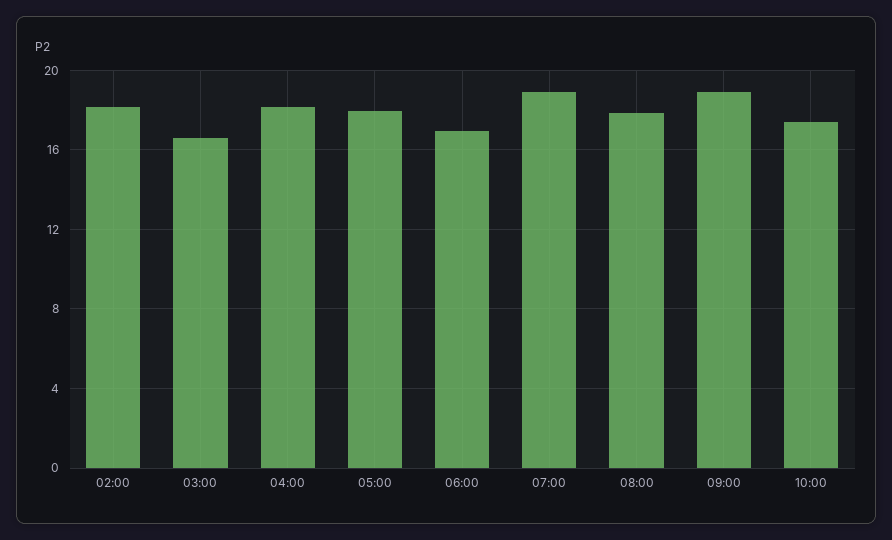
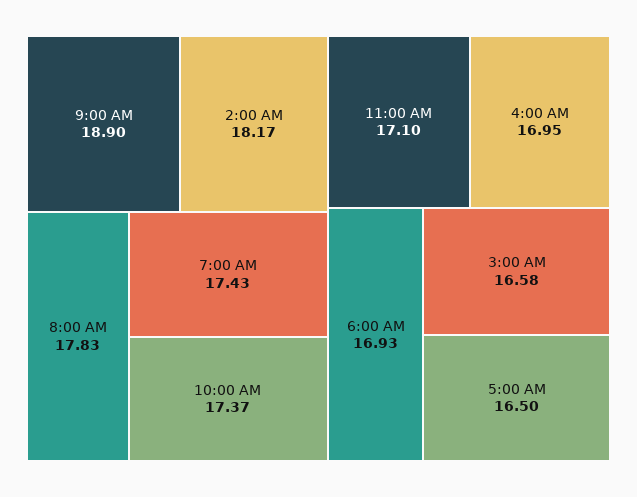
04:00: 18 -> 16.95
05:00: 18 -> 16.5
07:00: 19 -> 17.43
11:00 AM: none -> 17.1

